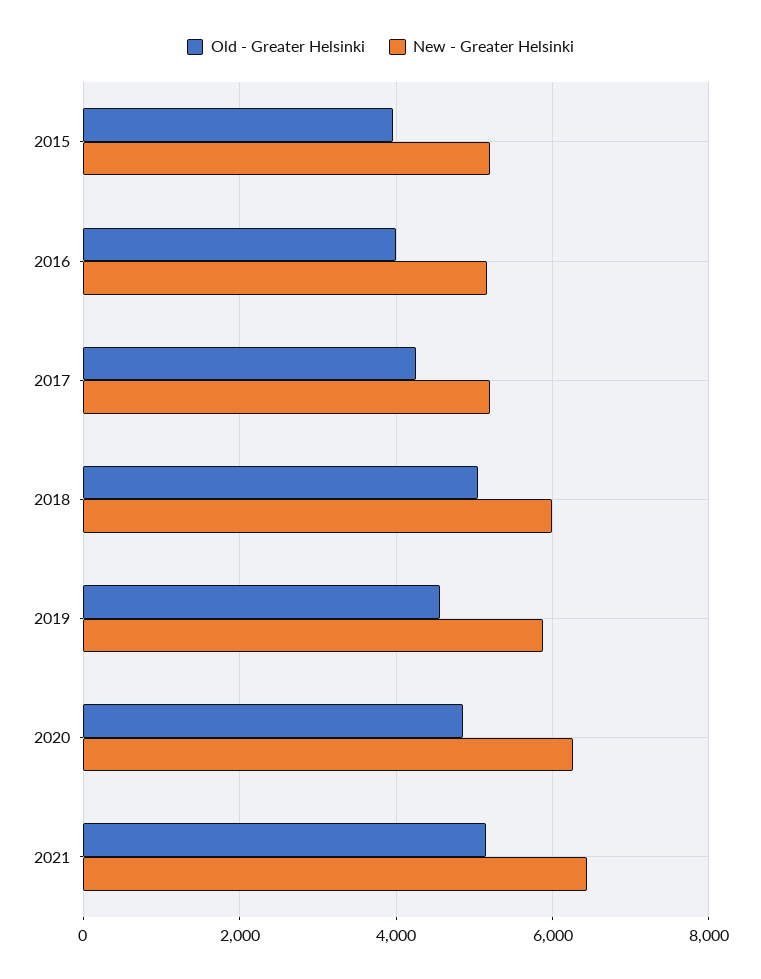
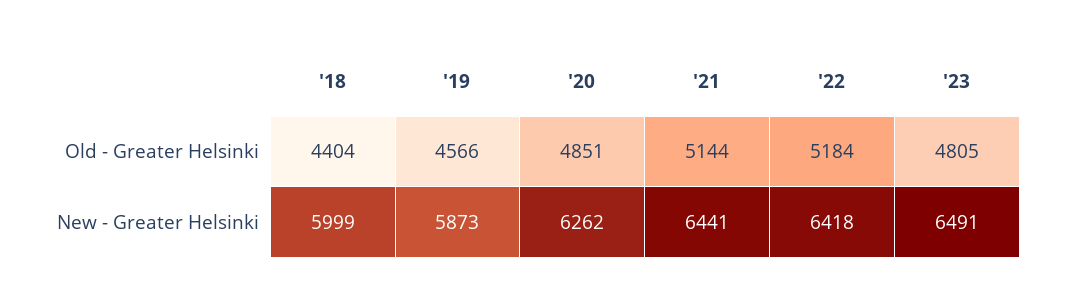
Old - Greater Helsinki, 2015: 4000 -> none
New - Greater Helsinki, 2015: 5200 -> none
Old - Greater Helsinki, 2016: 4000 -> none
New - Greater Helsinki, 2016: 5200 -> none
Old - Greater Helsinki, 2017: 4200 -> none
New - Greater Helsinki, 2017: 5200 -> none
Old - Greater Helsinki, 2018: 5000 -> 4404
Old - Greater Helsinki, '22: none -> 5184
Old - Greater Helsinki, '23: none -> 4805
New - Greater Helsinki, '22: none -> 6418
New - Greater Helsinki, '23: none -> 6491

